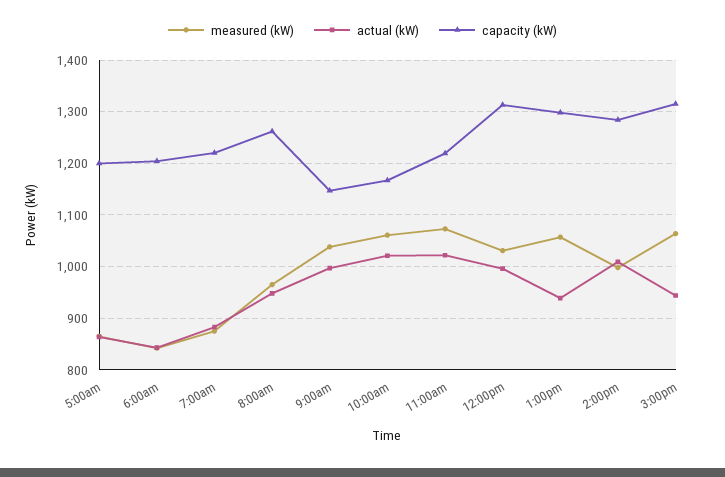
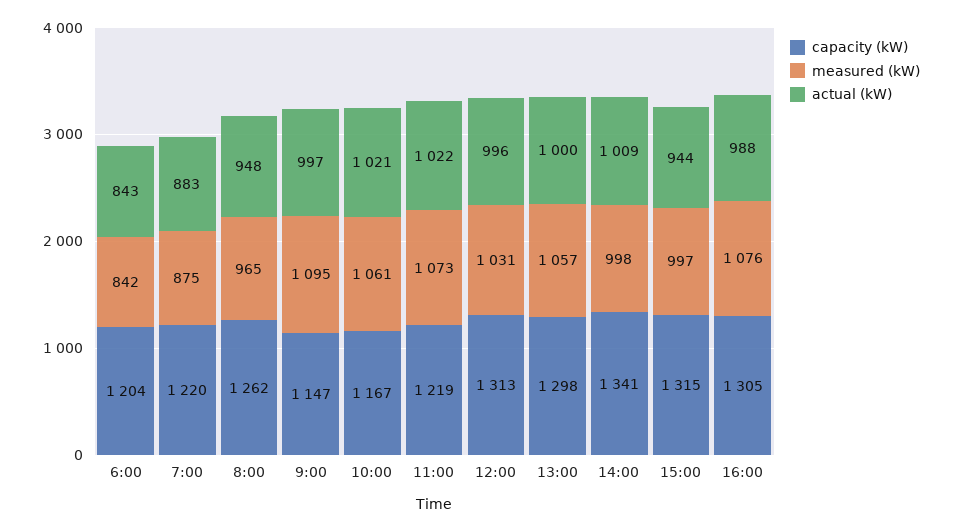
measured (kW), 5:00am: 860 -> none
actual (kW), 5:00am: 860 -> none
capacity (kW), 5:00am: 1200 -> none
measured (kW), 9:00am: 1040 -> 1095
actual (kW), 1:00pm: 940 -> 1000
capacity (kW), 2:00pm: 1280 -> 1341
measured (kW), 3:00pm: 1060 -> 997
capacity (kW), 16:00: none -> 1305
measured (kW), 16:00: none -> 1076
actual (kW), 16:00: none -> 988

